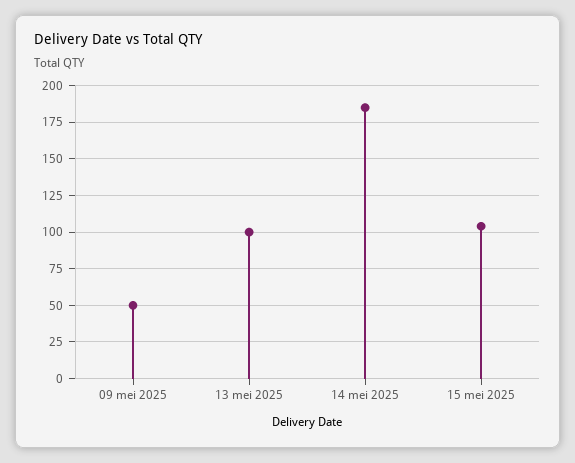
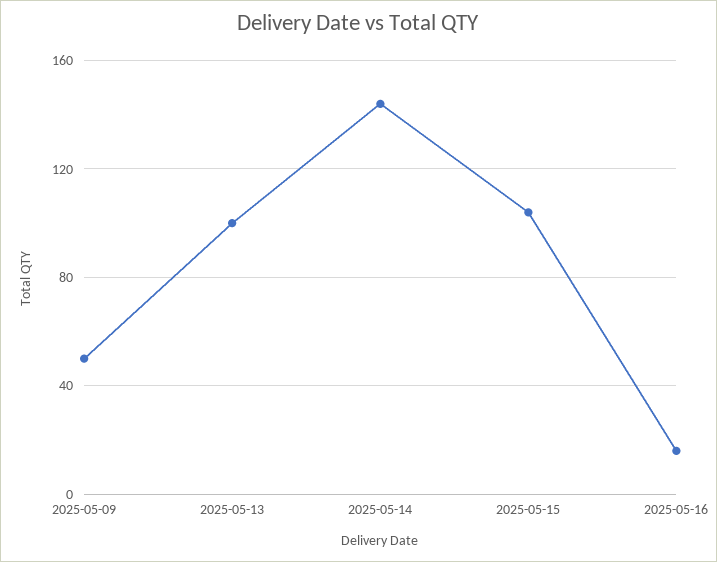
14 mei 2025: 185 -> 145
2025-05-16: none -> 15

